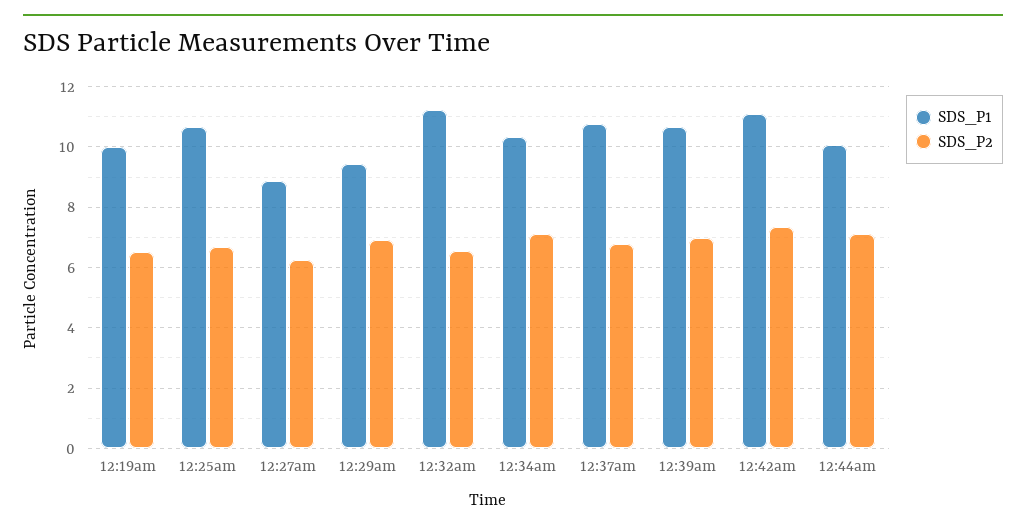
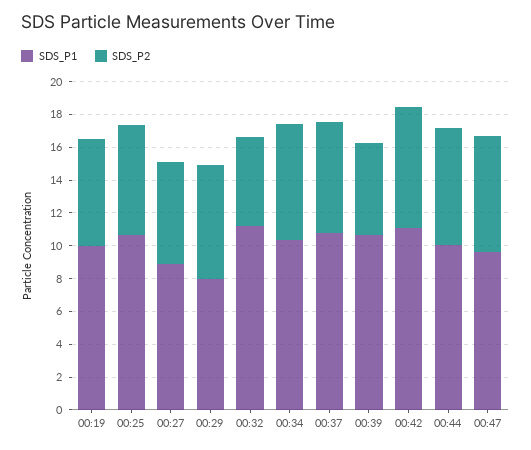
SDS_P1, 12:29am: 9.4 -> 8
SDS_P2, 12:32am: 6.6 -> 5.5
SDS_P2, 12:39am: 7 -> 5.5
SDS_P1, 00:47: none -> 9.5
SDS_P2, 00:47: none -> 7

